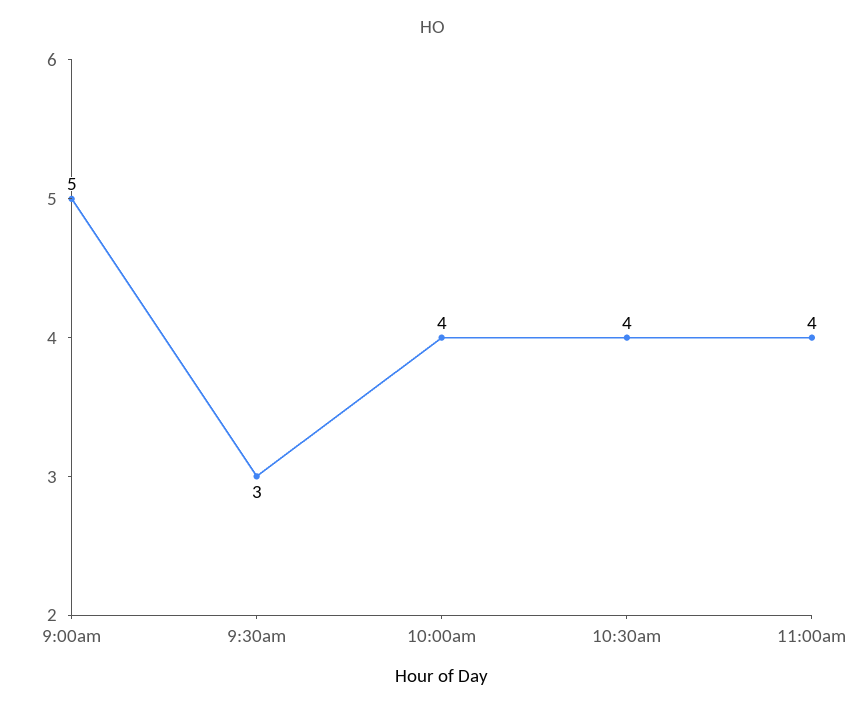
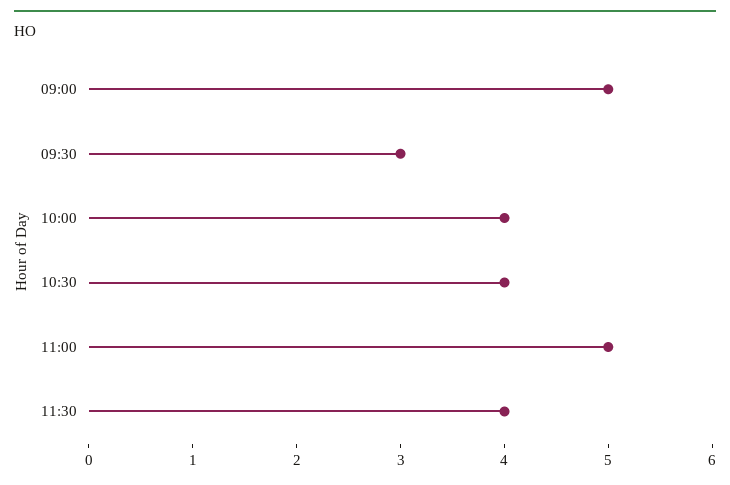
11:00am: 4 -> 5
11:30: none -> 4

